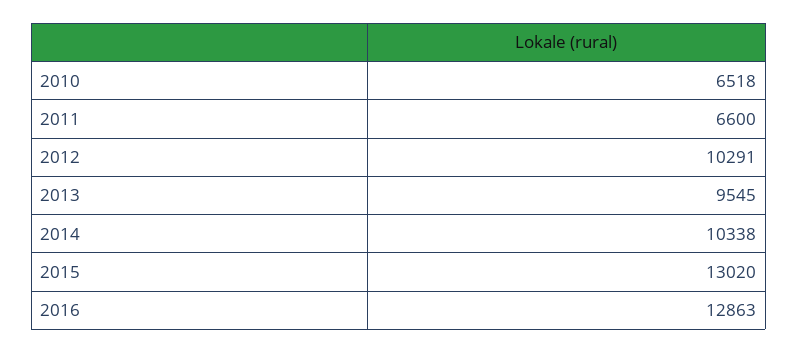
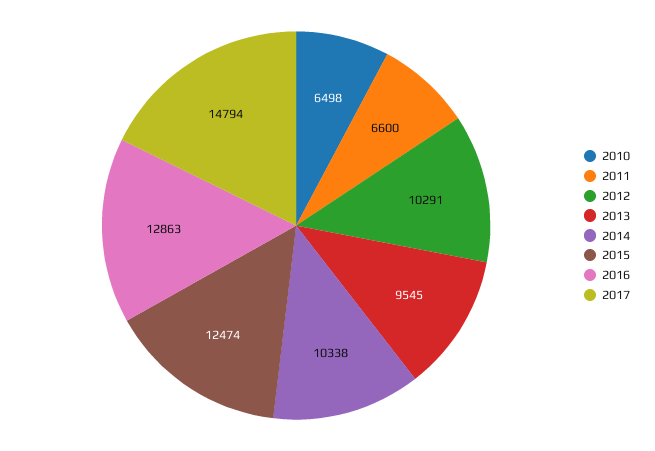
2010: 6518 -> 6498
2015: 13020 -> 12474
2017: none -> 14794

